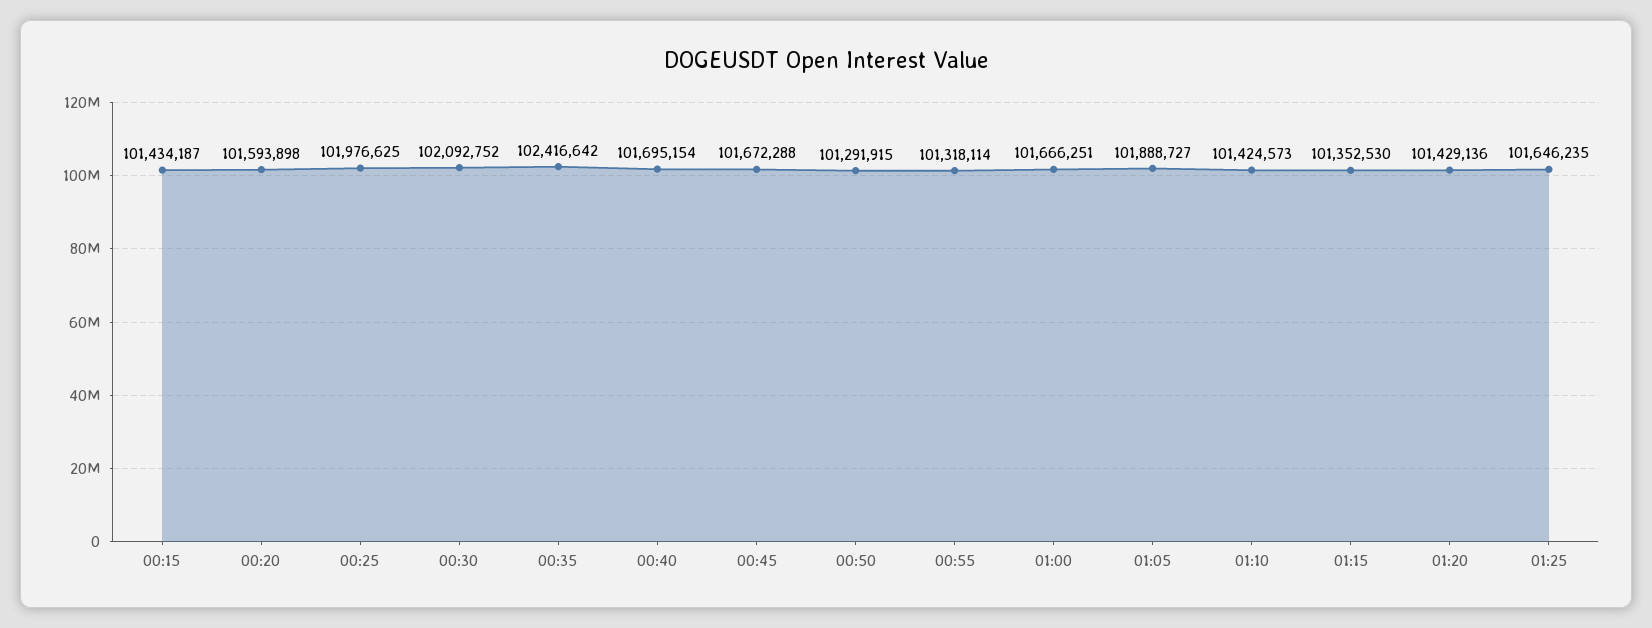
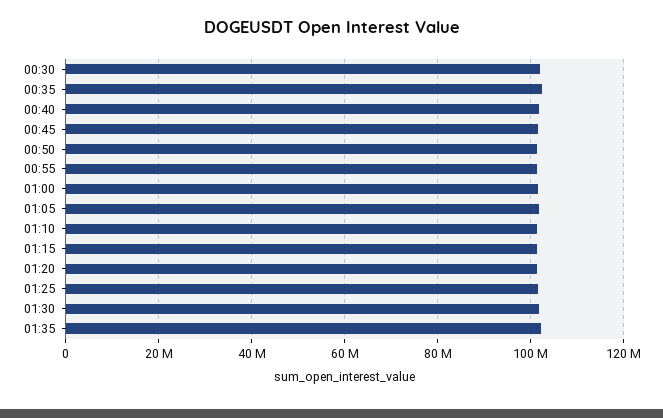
00:15: 101434187 -> none
00:20: 101593898 -> none
00:25: 101976625 -> none
01:30: none -> 102000000
01:35: none -> 102000000

